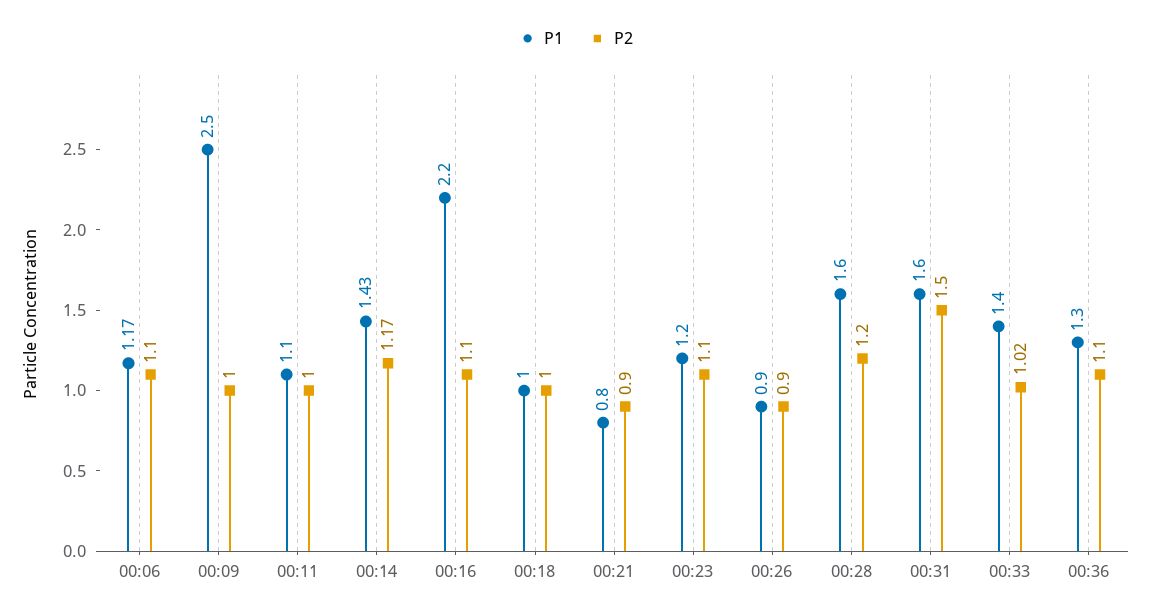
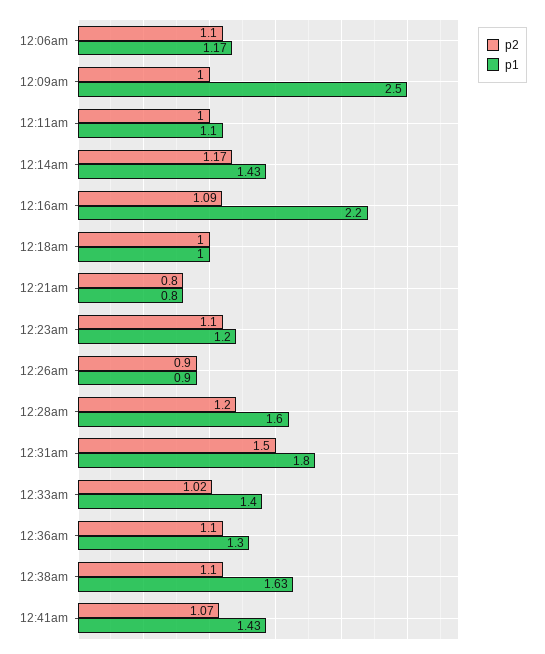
P2, 00:16: 1.1 -> 1.09
P2, 00:21: 0.9 -> 0.8
P1, 00:31: 1.6 -> 1.8
P2, 12:38am: none -> 1.1
P1, 12:38am: none -> 1.63
P2, 12:41am: none -> 1.07
P1, 12:41am: none -> 1.43

